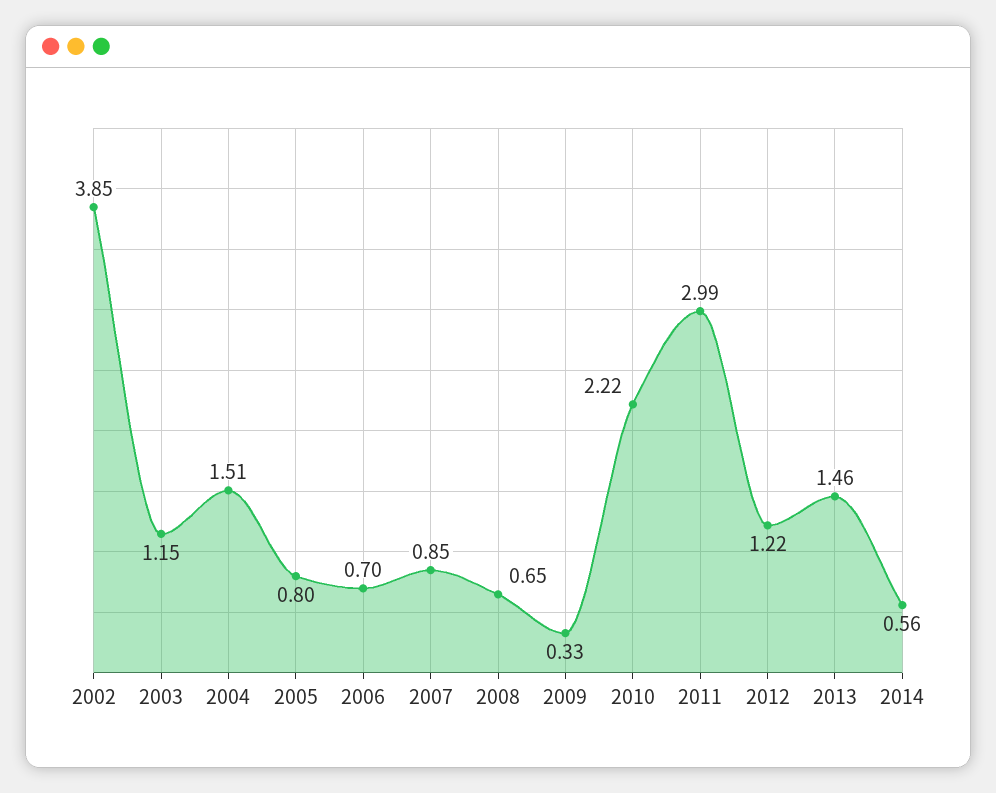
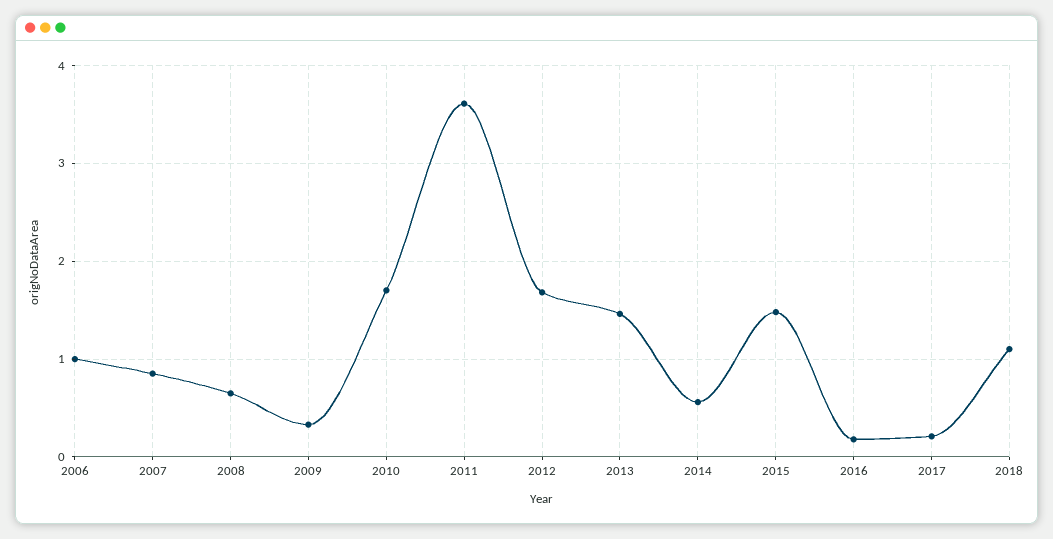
2002: 3.85 -> none
2003: 1.15 -> none
2004: 1.51 -> none
2005: 0.8 -> none
2006: 0.7 -> 1
2010: 2.22 -> 1.7
2011: 2.99 -> 3.6
2012: 1.22 -> 1.7
2015: none -> 1.5
2016: none -> 0.2
2017: none -> 0.2
2018: none -> 1.1

